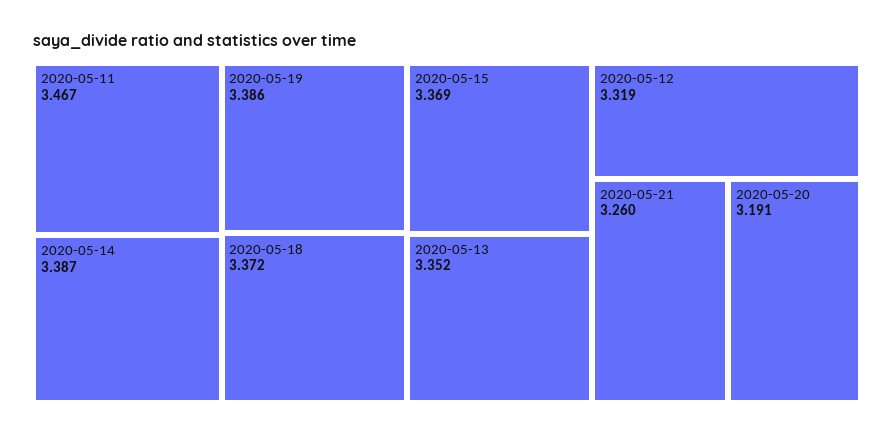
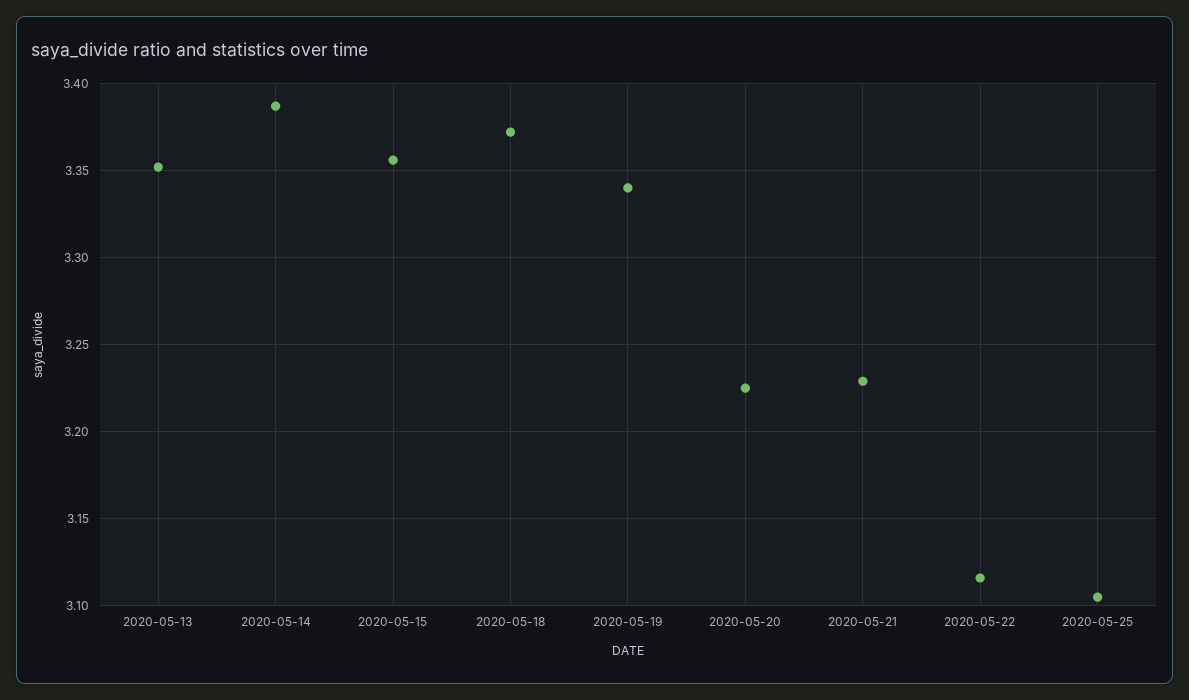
2020-05-11: 3.467 -> none
2020-05-19: 3.386 -> 3.34
2020-05-15: 3.369 -> 3.355
2020-05-12: 3.319 -> none
2020-05-21: 3.26 -> 3.23
2020-05-20: 3.191 -> 3.225
2020-05-22: none -> 3.115
2020-05-25: none -> 3.105

